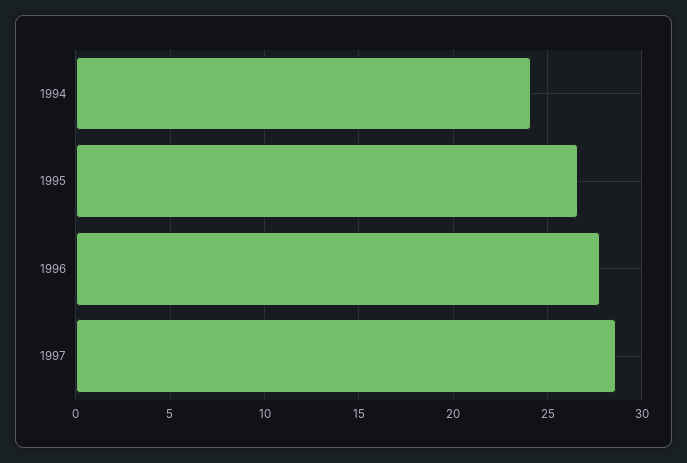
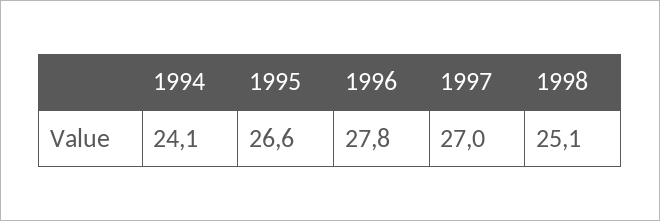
1997: 28.5 -> 27
1998: none -> 25.1

